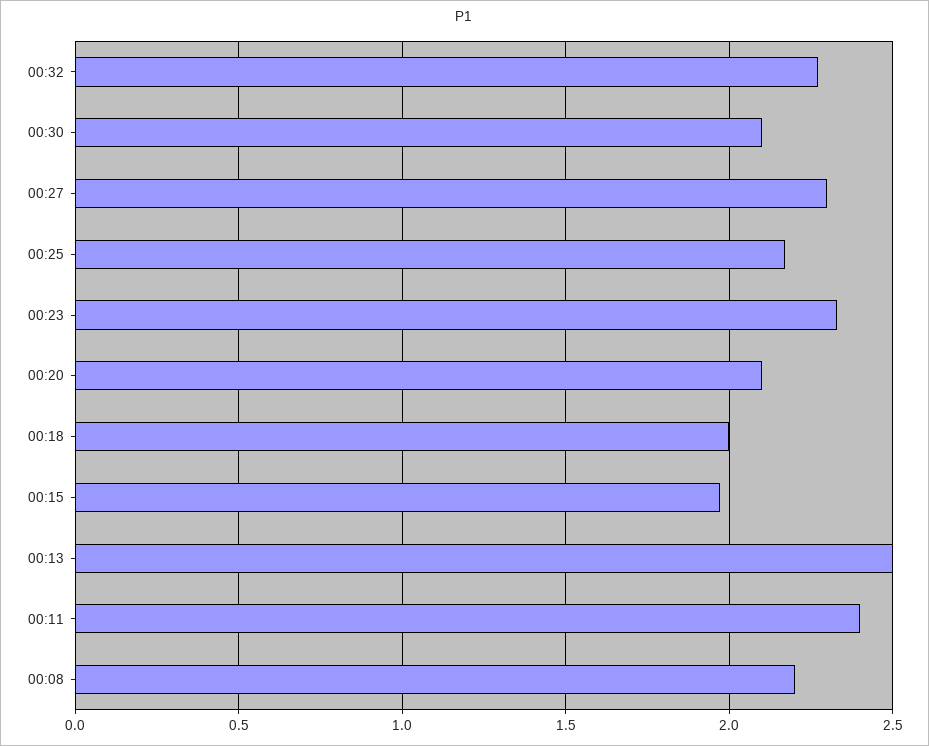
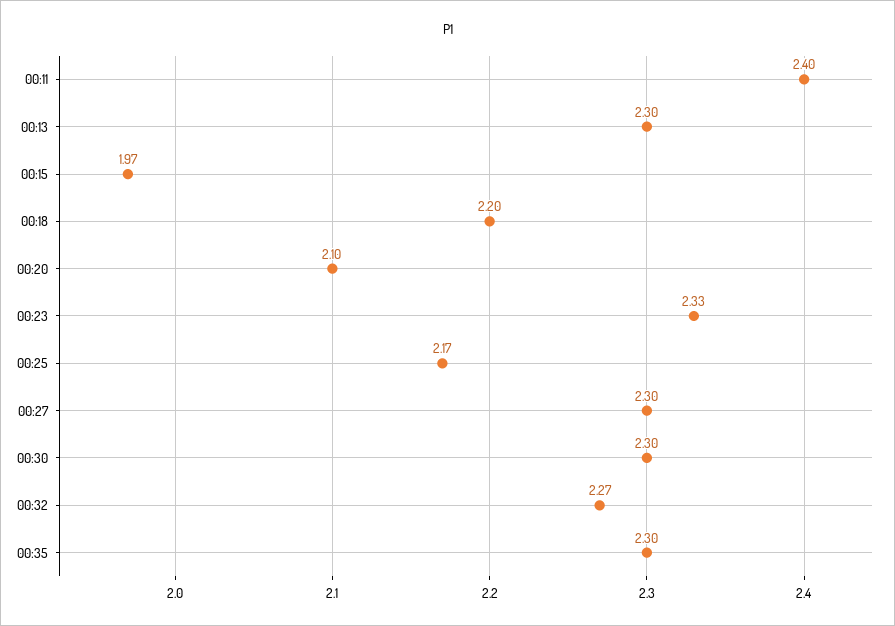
00:30: 2.1 -> 2.3
00:18: 2 -> 2.2
00:13: 2.5 -> 2.3
00:08: 2.2 -> none
00:35: none -> 2.3

